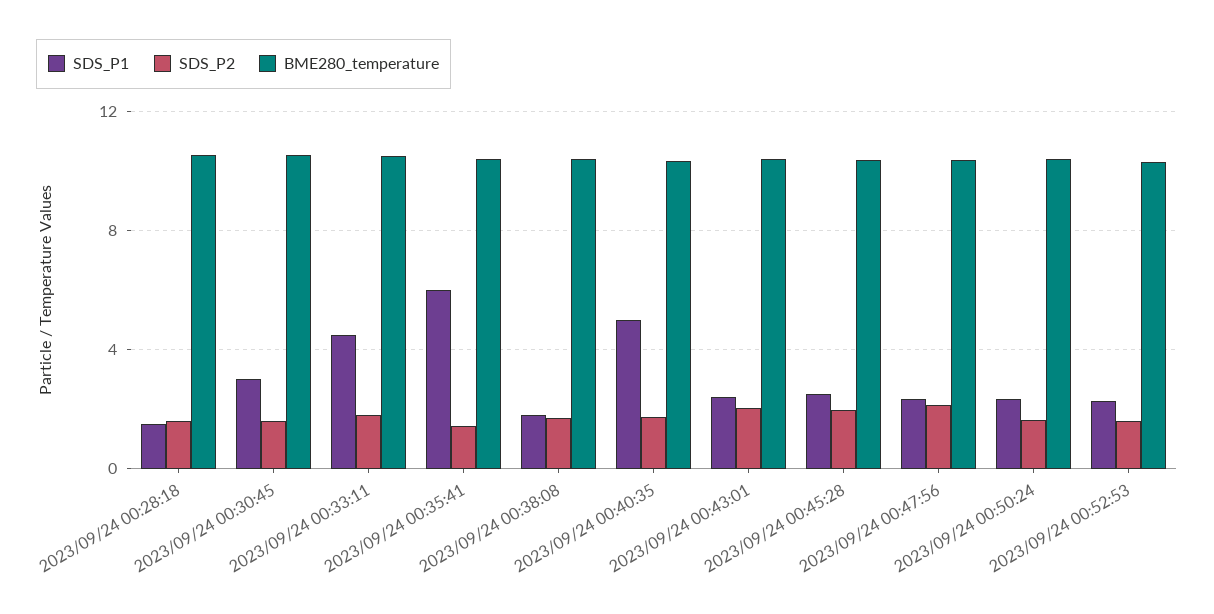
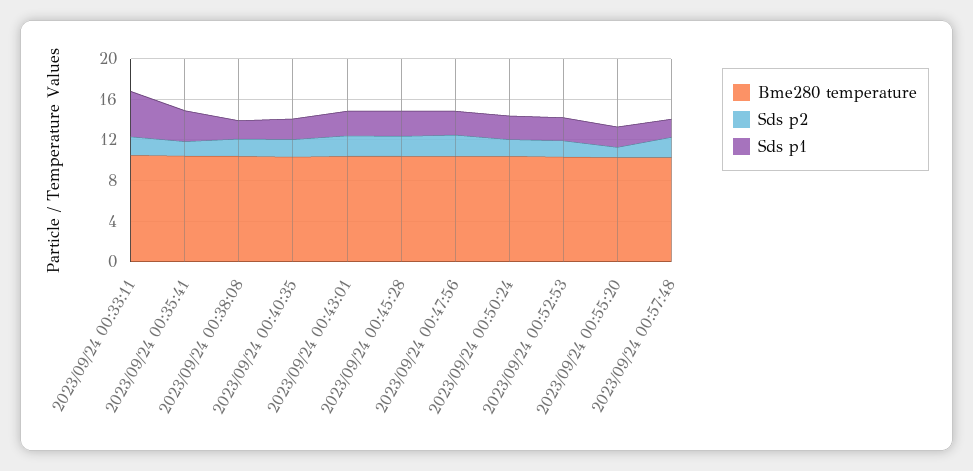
SDS_P1, 2023/09/24 00:28:18: 1.5 -> none
SDS_P2, 2023/09/24 00:28:18: 1.5 -> none
BME280_temperature, 2023/09/24 00:28:18: 10.5 -> none
SDS_P1, 2023/09/24 00:30:45: 3 -> none
SDS_P2, 2023/09/24 00:30:45: 1.5 -> none
BME280_temperature, 2023/09/24 00:30:45: 10.5 -> none
SDS_P1, 2023/09/24 00:35:41: 6 -> 3
SDS_P1, 2023/09/24 00:40:35: 5 -> 2
BME280_temperature, 2023/09/24 00:55:20: none -> 10
SDS_P2, 2023/09/24 00:55:20: none -> 1
SDS_P1, 2023/09/24 00:55:20: none -> 2
BME280_temperature, 2023/09/24 00:57:48: none -> 10
SDS_P2, 2023/09/24 00:57:48: none -> 2
SDS_P1, 2023/09/24 00:57:48: none -> 2

